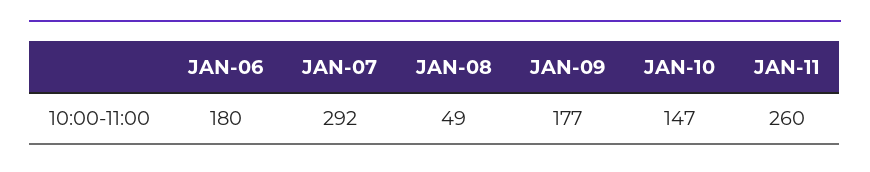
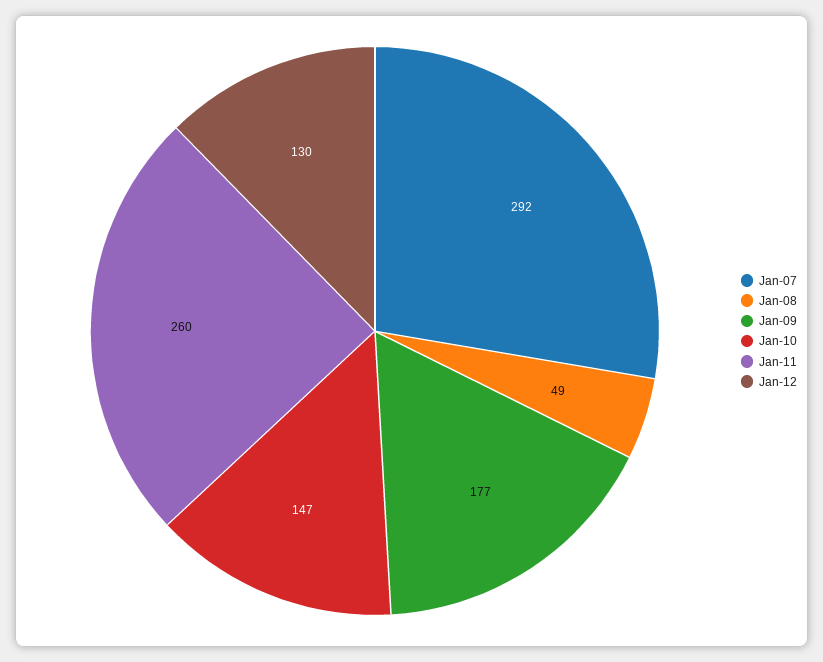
JAN-06: 180 -> none
Jan-12: none -> 130

